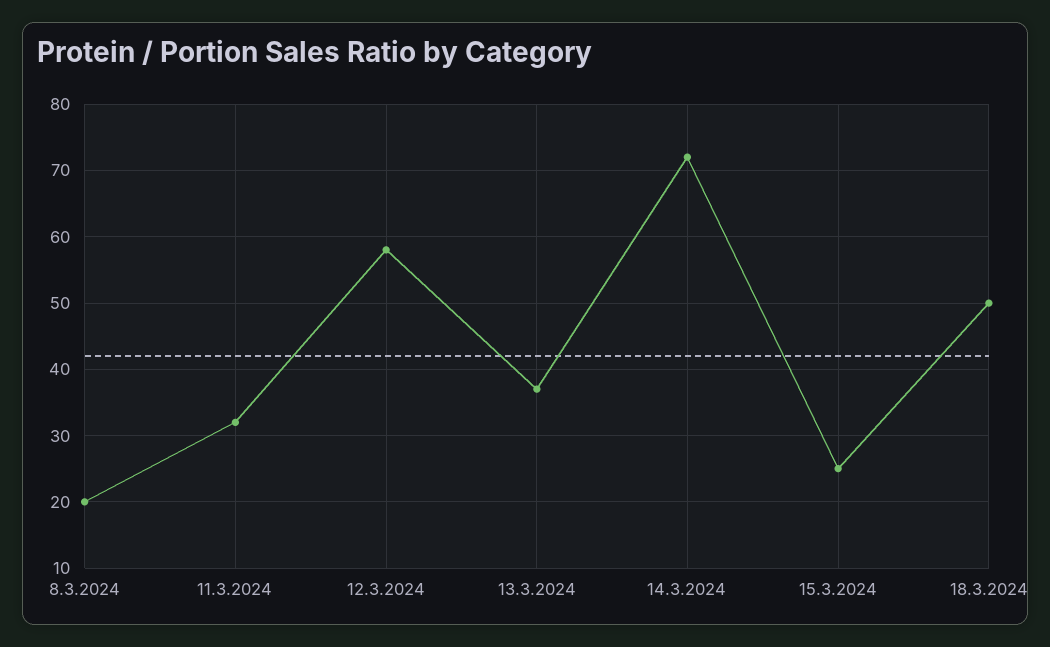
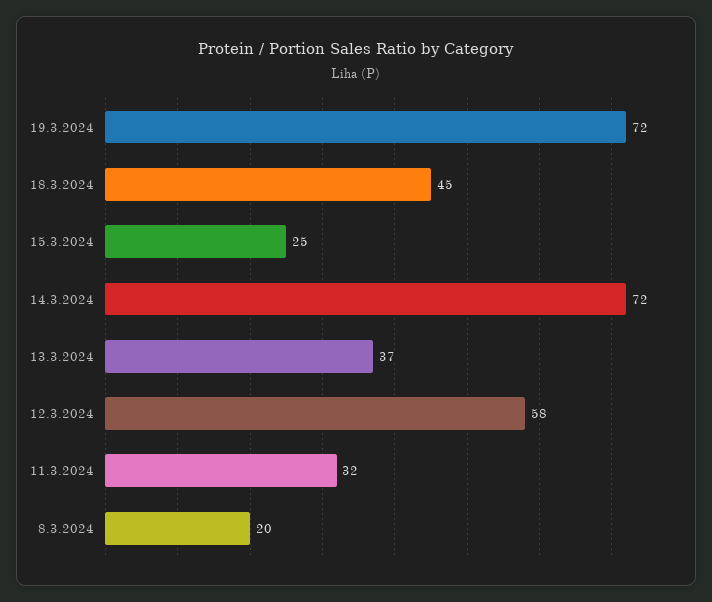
18.3.2024: 50 -> 45
19.3.2024: none -> 72

